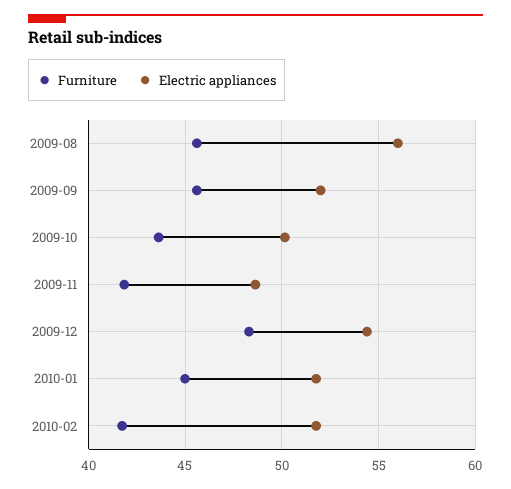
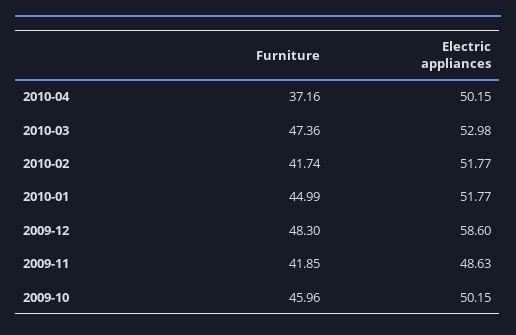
Furniture, 2009-08: 45.5 -> none
Electric appliances, 2009-08: 56 -> none
Furniture, 2009-09: 45.5 -> none
Electric appliances, 2009-09: 52 -> none
Furniture, 2009-10: 43.5 -> 45.96
Electric appliances, 2009-12: 54.5 -> 58.6
Furniture, 2010-04: none -> 37.16
Electric appliances, 2010-04: none -> 50.15
Furniture, 2010-03: none -> 47.36
Electric appliances, 2010-03: none -> 52.98

